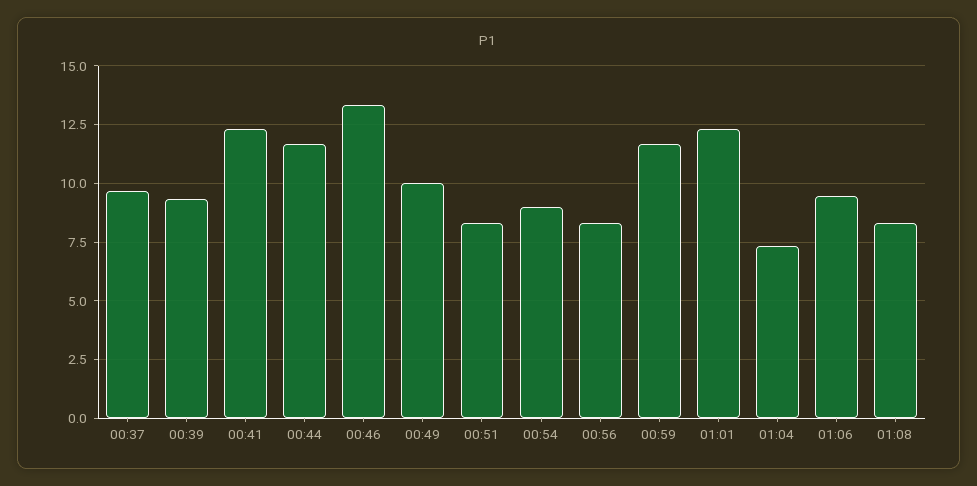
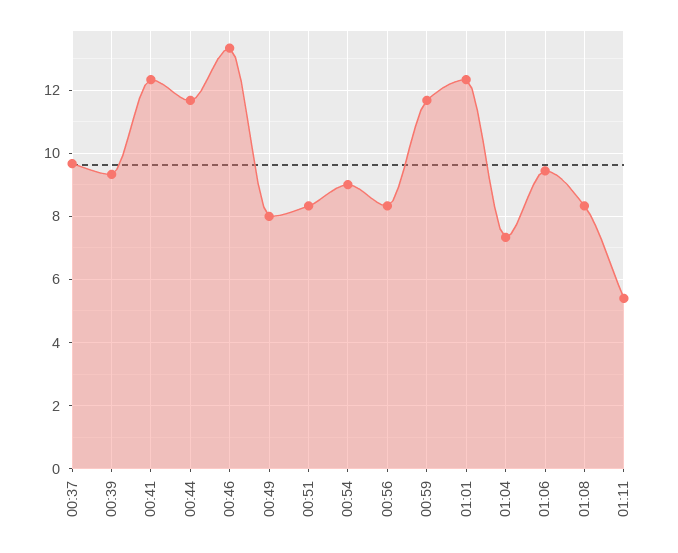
00:49: 10 -> 8
01:11: none -> 5.4

